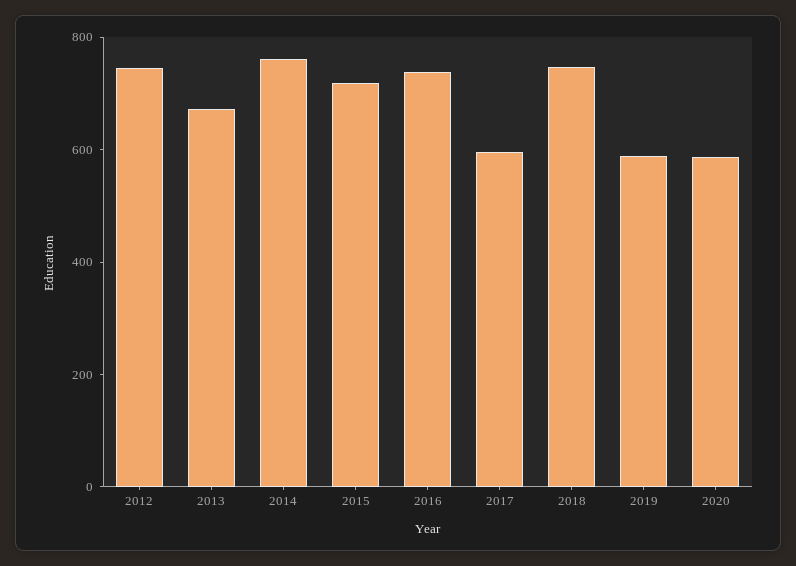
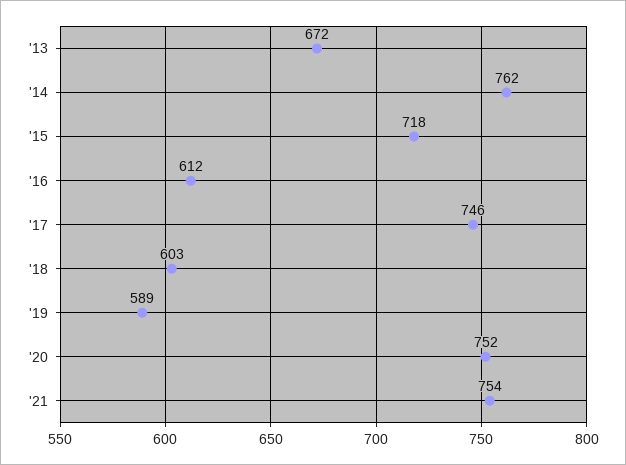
2012: 750 -> none
2016: 750 -> 612
2017: 600 -> 746
2018: 750 -> 603
2020: 600 -> 752
'21: none -> 754

